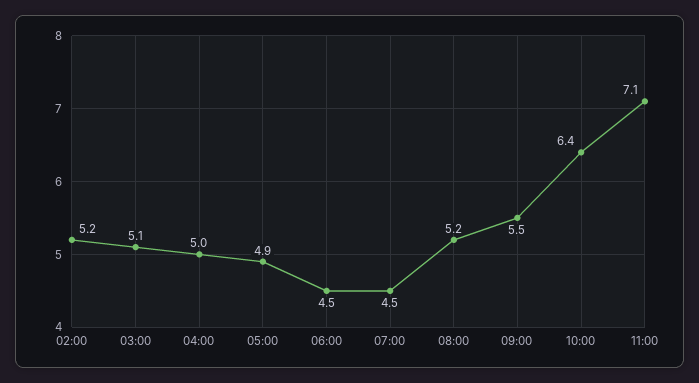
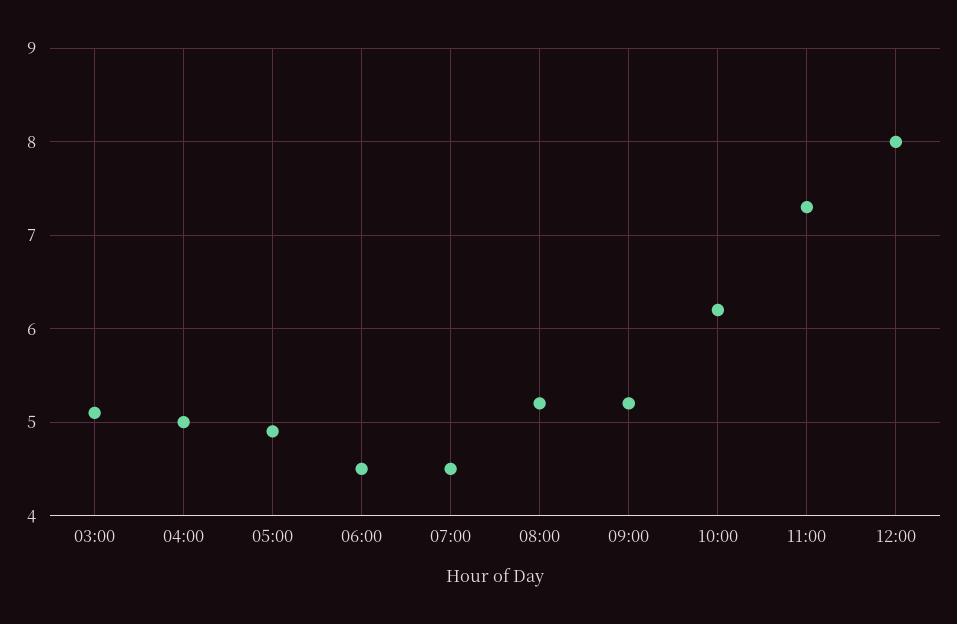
02:00: 5.2 -> none
09:00: 5.5 -> 5.2
10:00: 6.4 -> 6.2
11:00: 7.1 -> 7.3
12:00: none -> 8

